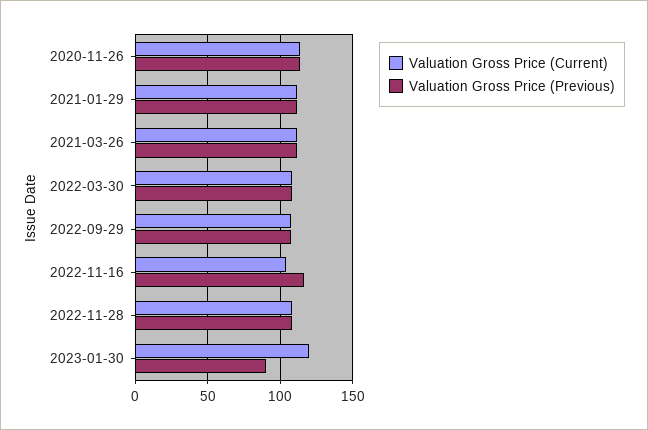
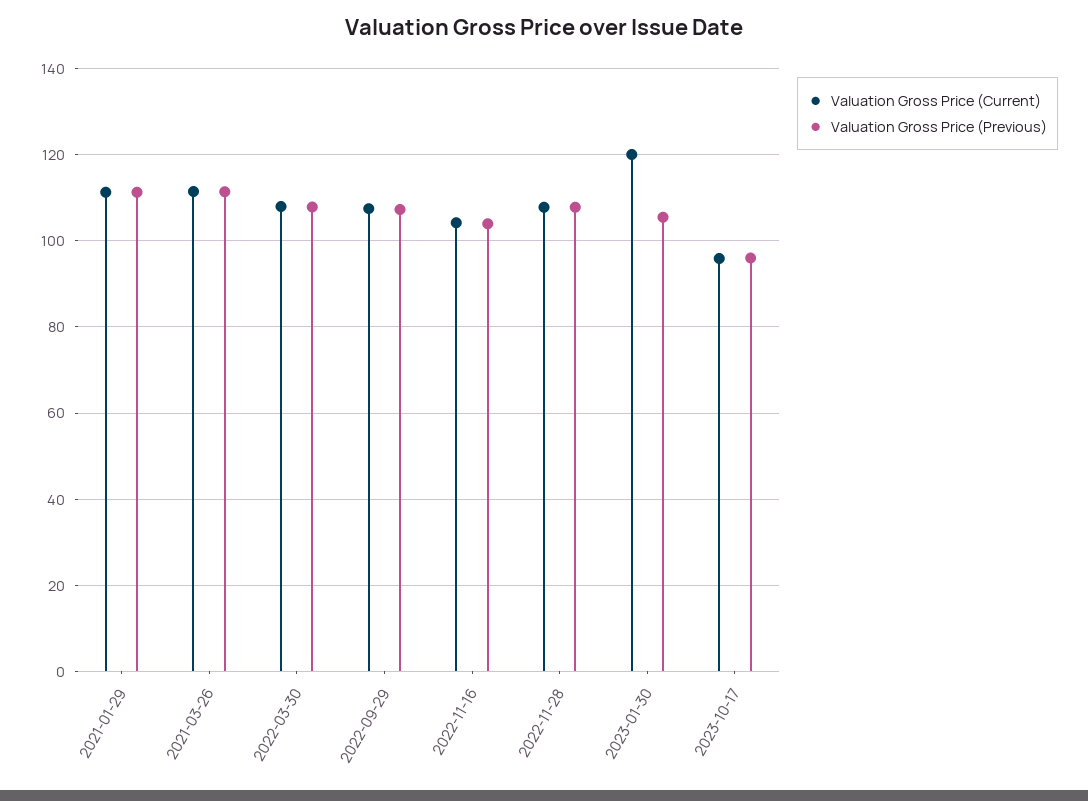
Valuation Gross Price (Current), 2020-11-26: 115 -> none
Valuation Gross Price (Previous), 2020-11-26: 115 -> none
Valuation Gross Price (Previous), 2022-11-16: 115 -> 104
Valuation Gross Price (Previous), 2023-01-30: 90 -> 106
Valuation Gross Price (Current), 2023-10-17: none -> 96
Valuation Gross Price (Previous), 2023-10-17: none -> 96

